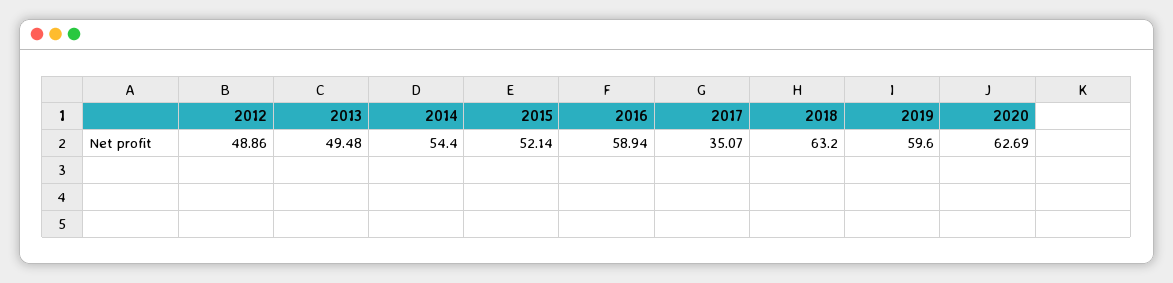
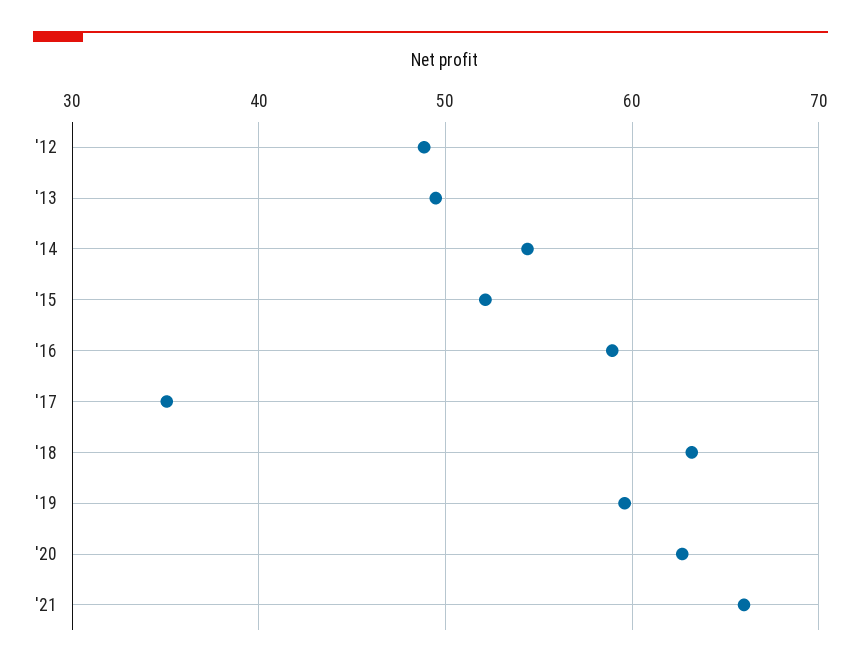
'21: none -> 66

